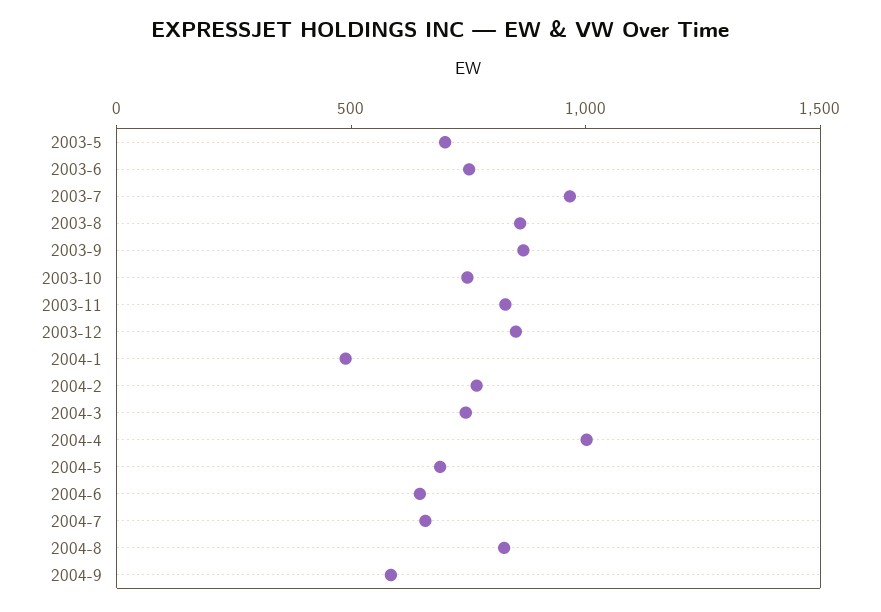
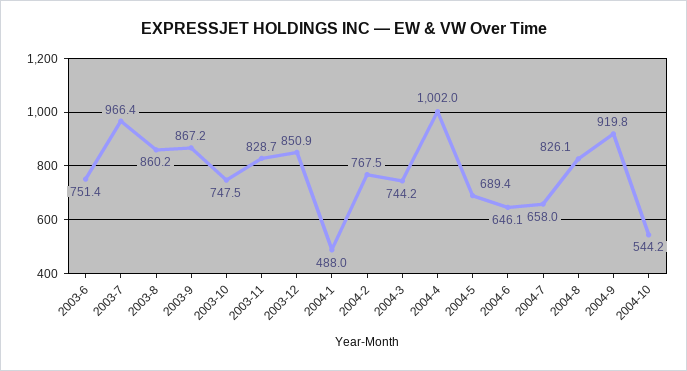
2003-5: 700 -> none
2004-9: 600 -> 919.8
2004-10: none -> 544.2

